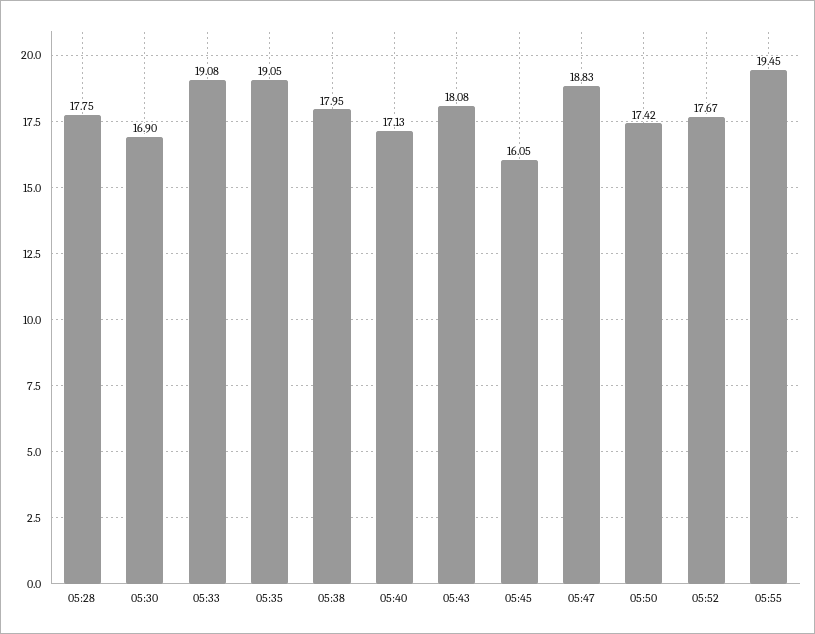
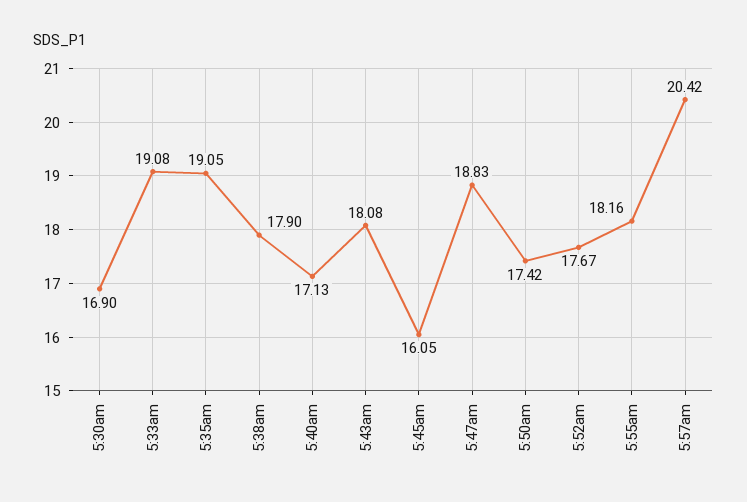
05:28: 17.75 -> none
05:38: 17.95 -> 17.9
05:55: 19.45 -> 18.16
5:57am: none -> 20.42

